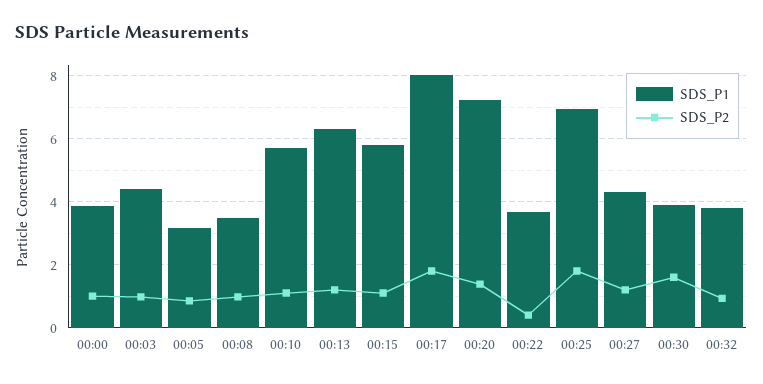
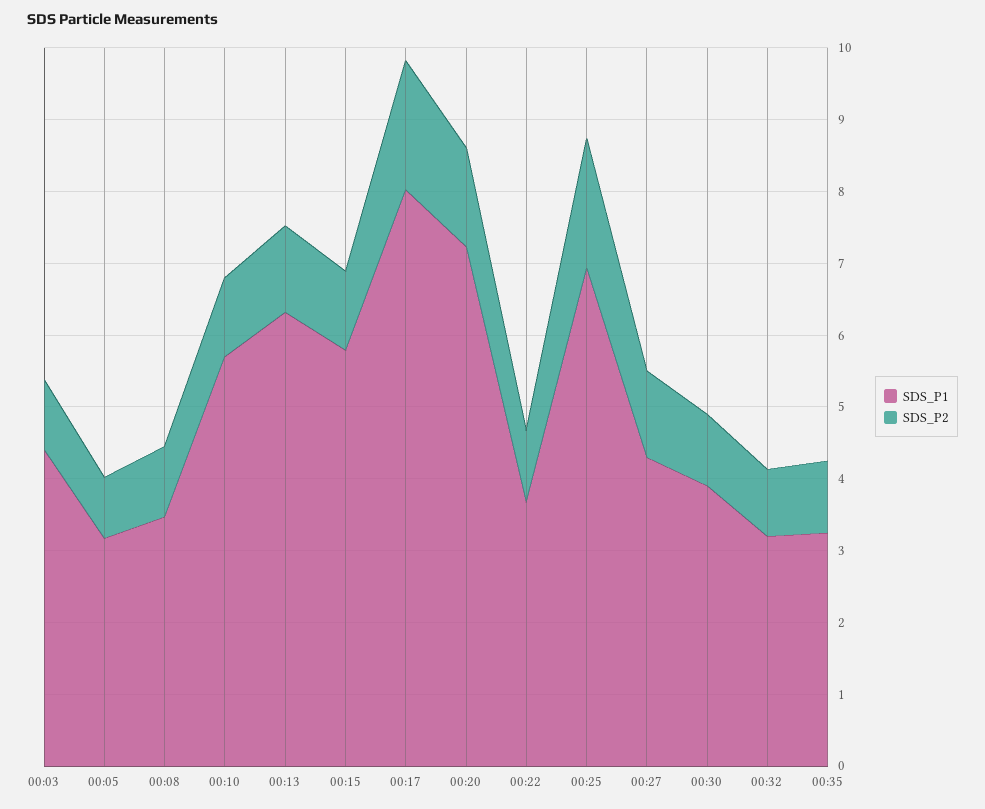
SDS_P1, 00:00: 3.8 -> none
SDS_P2, 00:00: 1 -> none
SDS_P2, 00:22: 0.4 -> 1
SDS_P2, 00:30: 1.6 -> 1
SDS_P1, 00:32: 3.8 -> 3.2
SDS_P1, 00:35: none -> 3.2
SDS_P2, 00:35: none -> 1

